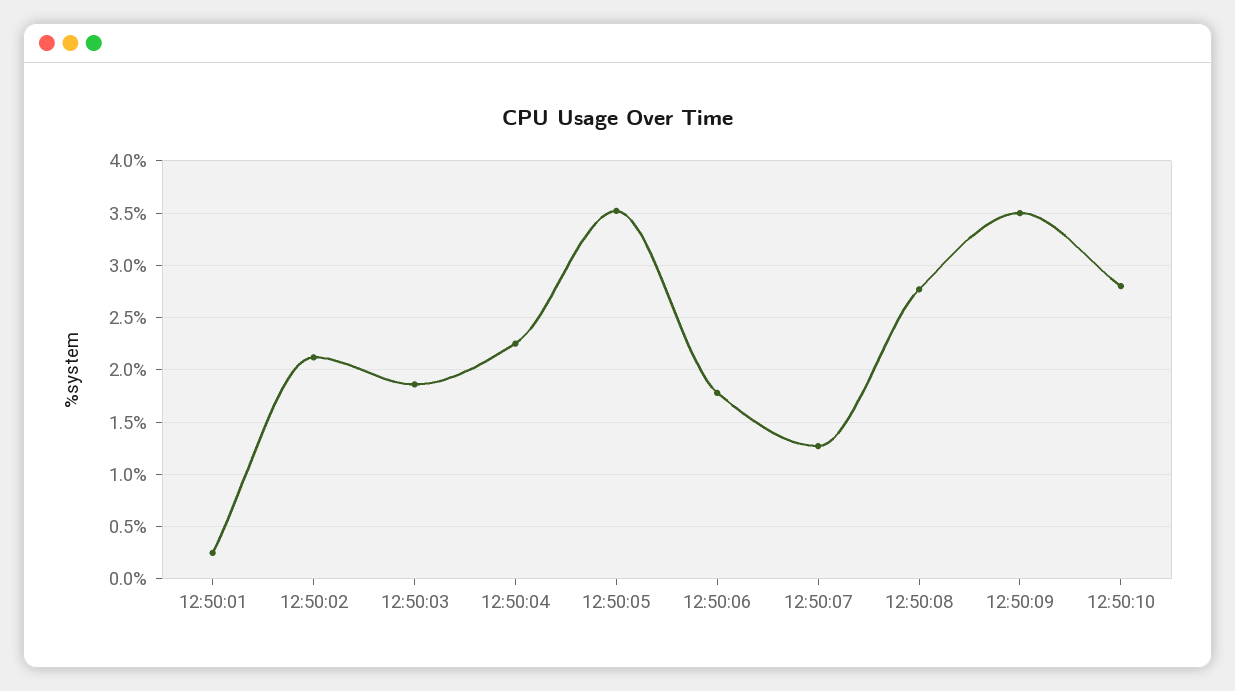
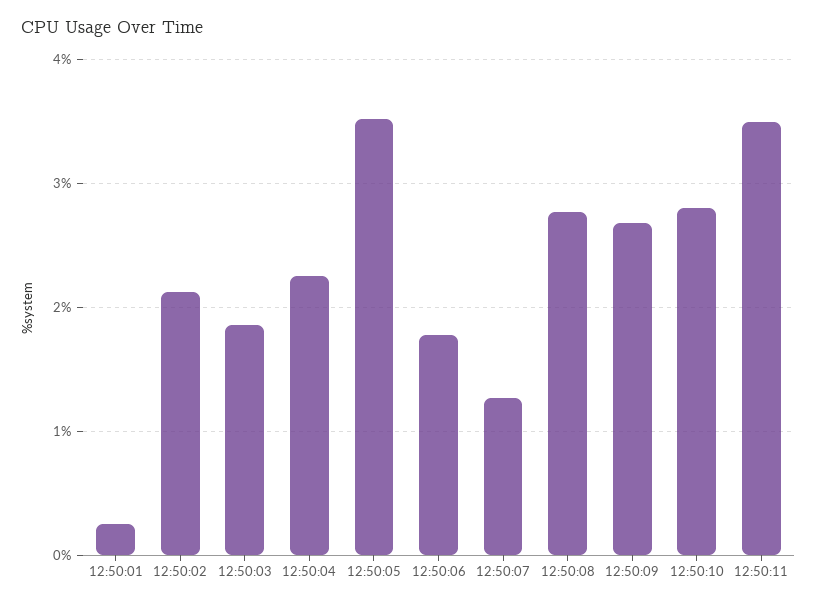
12:50:09: 3.5 -> 2.7
12:50:11: none -> 3.5

